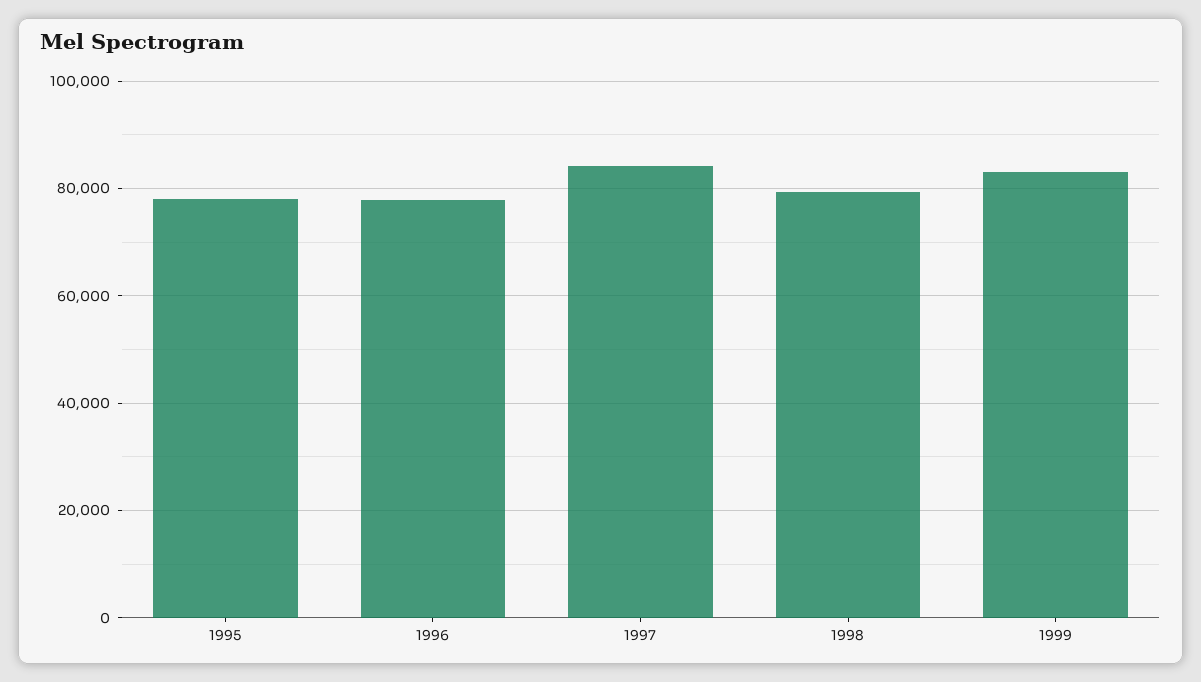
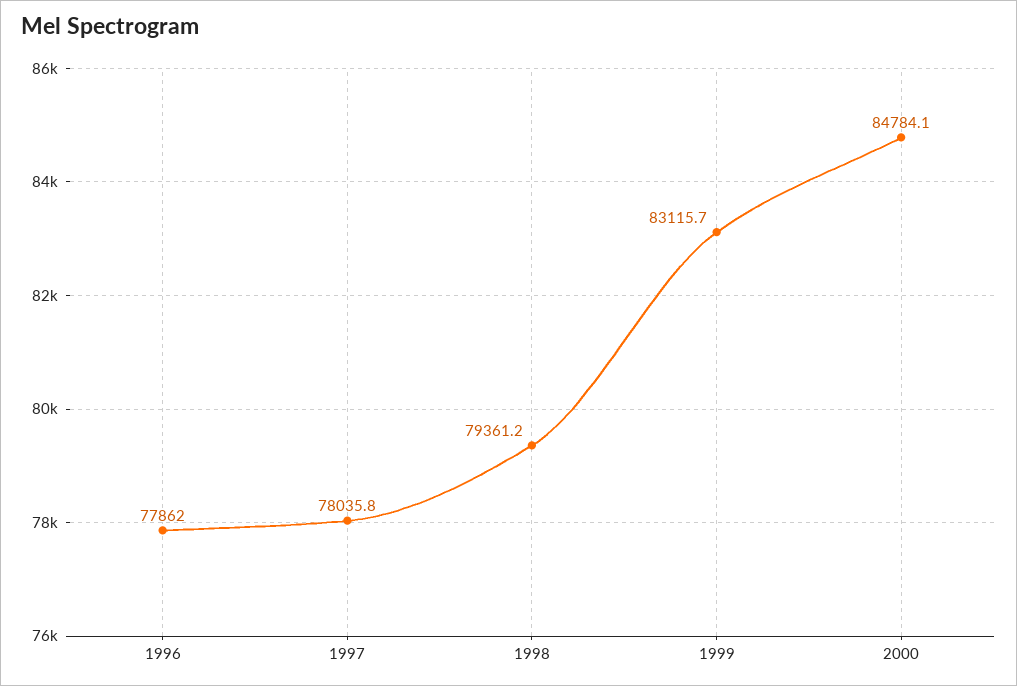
1995: 78000 -> none
1997: 84000 -> 78035.8
2000: none -> 84784.1

